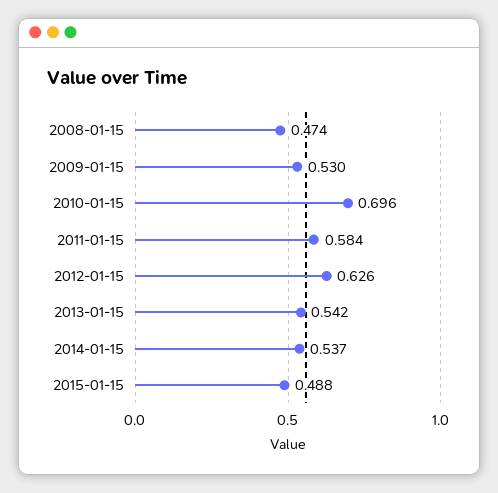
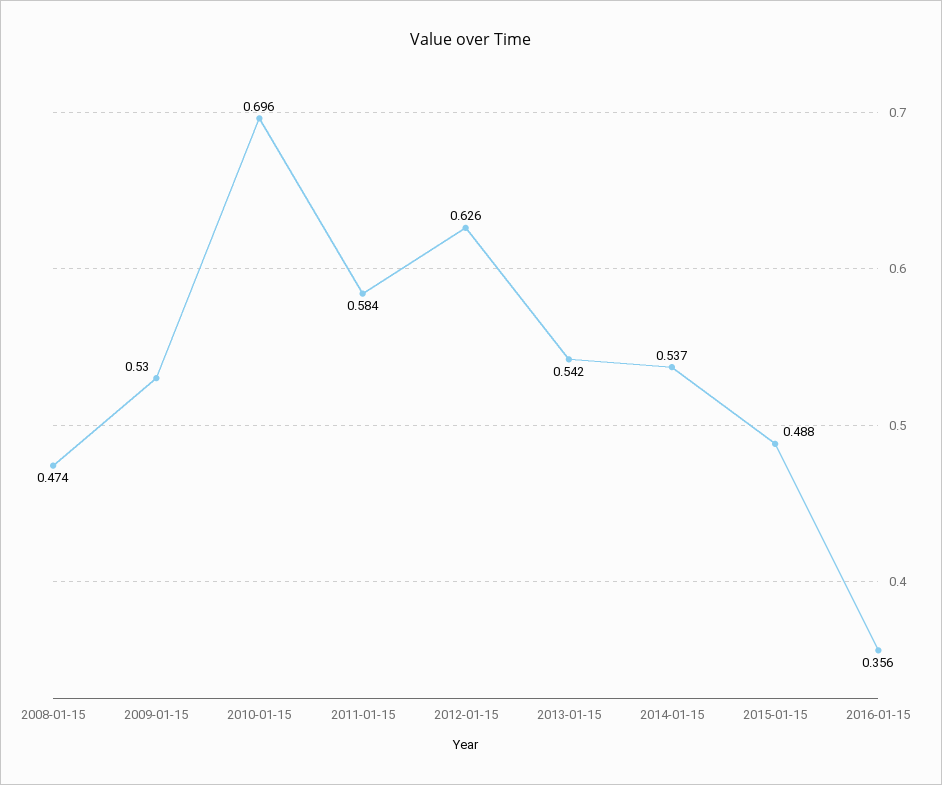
2016-01-15: none -> 0.356

